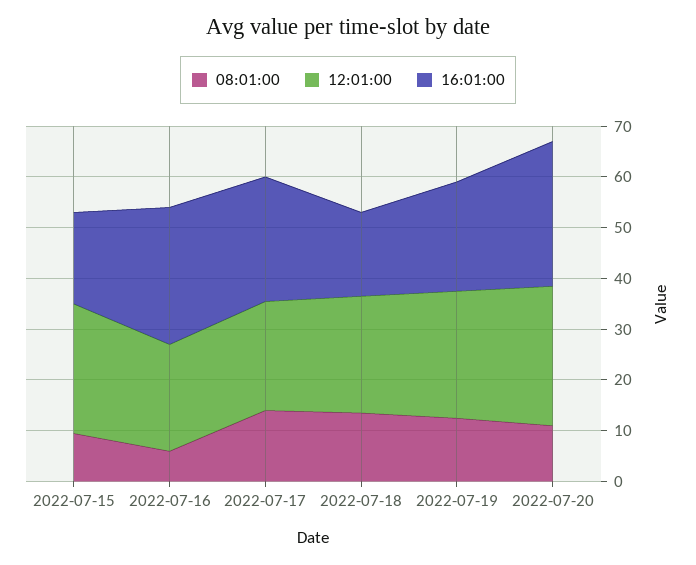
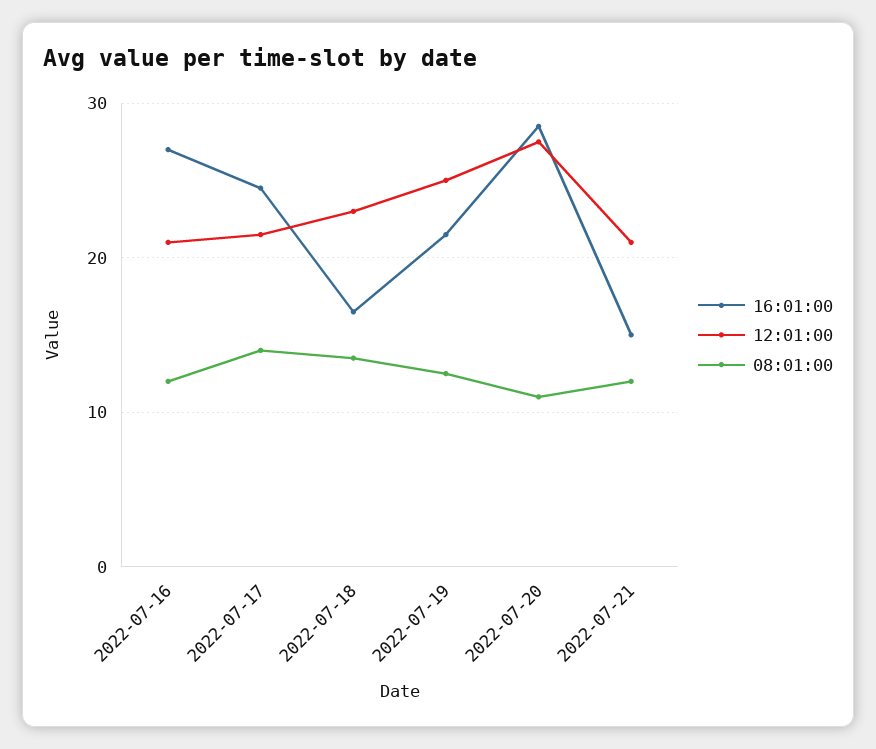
08:01:00, 2022-07-15: 10 -> none
12:01:00, 2022-07-15: 26 -> none
16:01:00, 2022-07-15: 18 -> none
08:01:00, 2022-07-16: 6 -> 12
16:01:00, 2022-07-21: none -> 15
12:01:00, 2022-07-21: none -> 21
08:01:00, 2022-07-21: none -> 12

